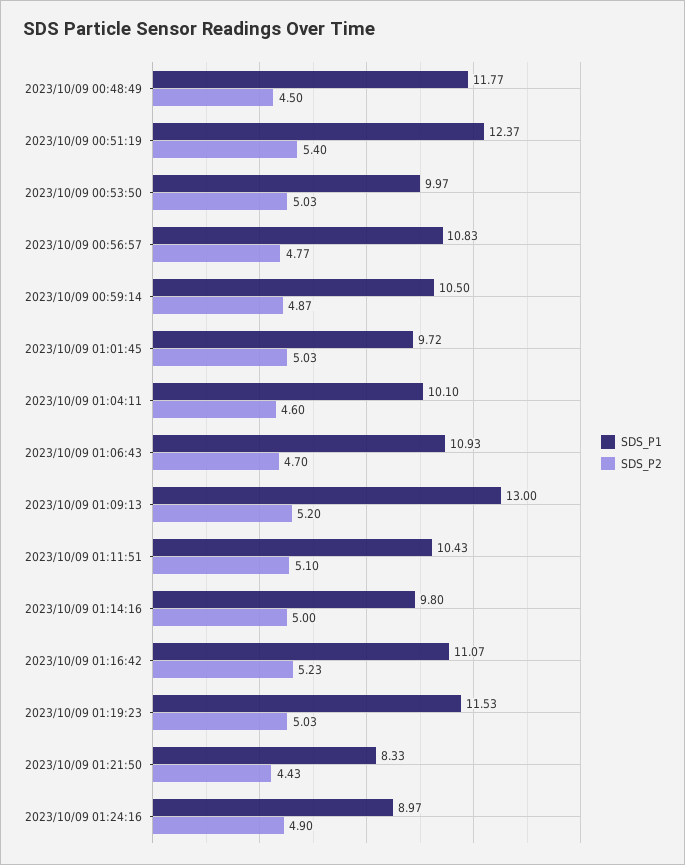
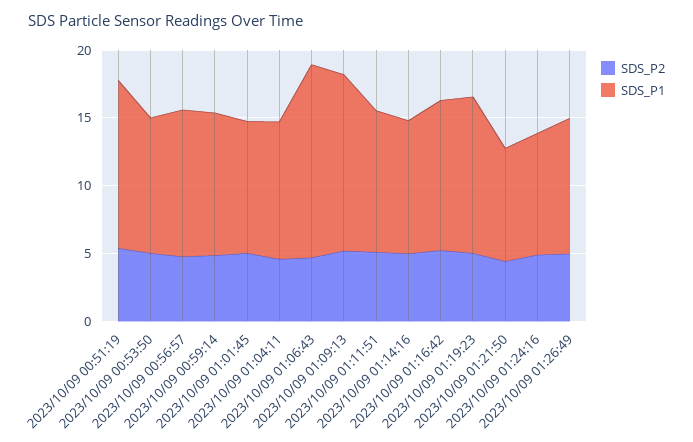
SDS_P1, 2023/10/09 00:48:49: 11.77 -> none
SDS_P2, 2023/10/09 00:48:49: 4.5 -> none
SDS_P1, 2023/10/09 01:06:43: 10.93 -> 14
SDS_P2, 2023/10/09 01:26:49: none -> 5
SDS_P1, 2023/10/09 01:26:49: none -> 10

